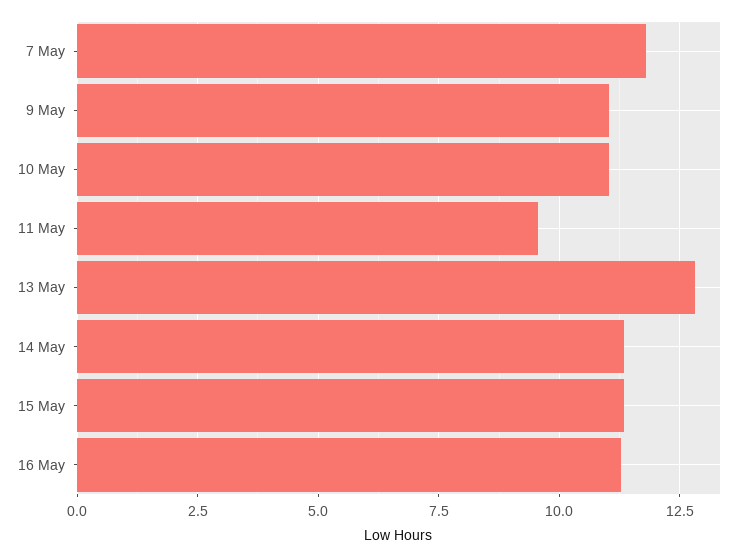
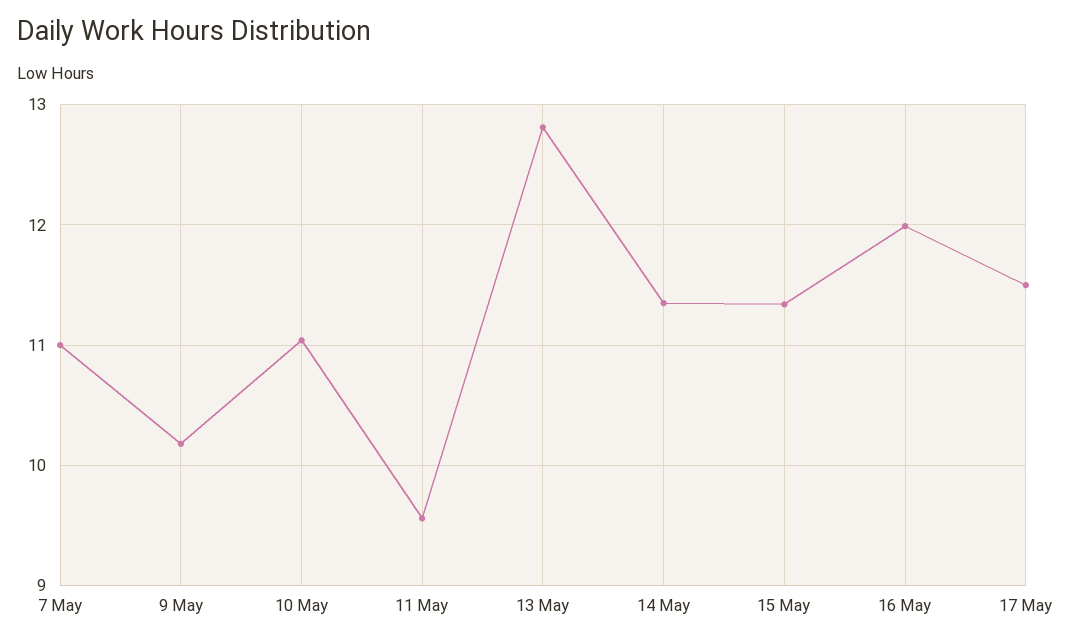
7 May: 11.75 -> 11
9 May: 11 -> 10.2
16 May: 11.25 -> 12
17 May: none -> 11.5

